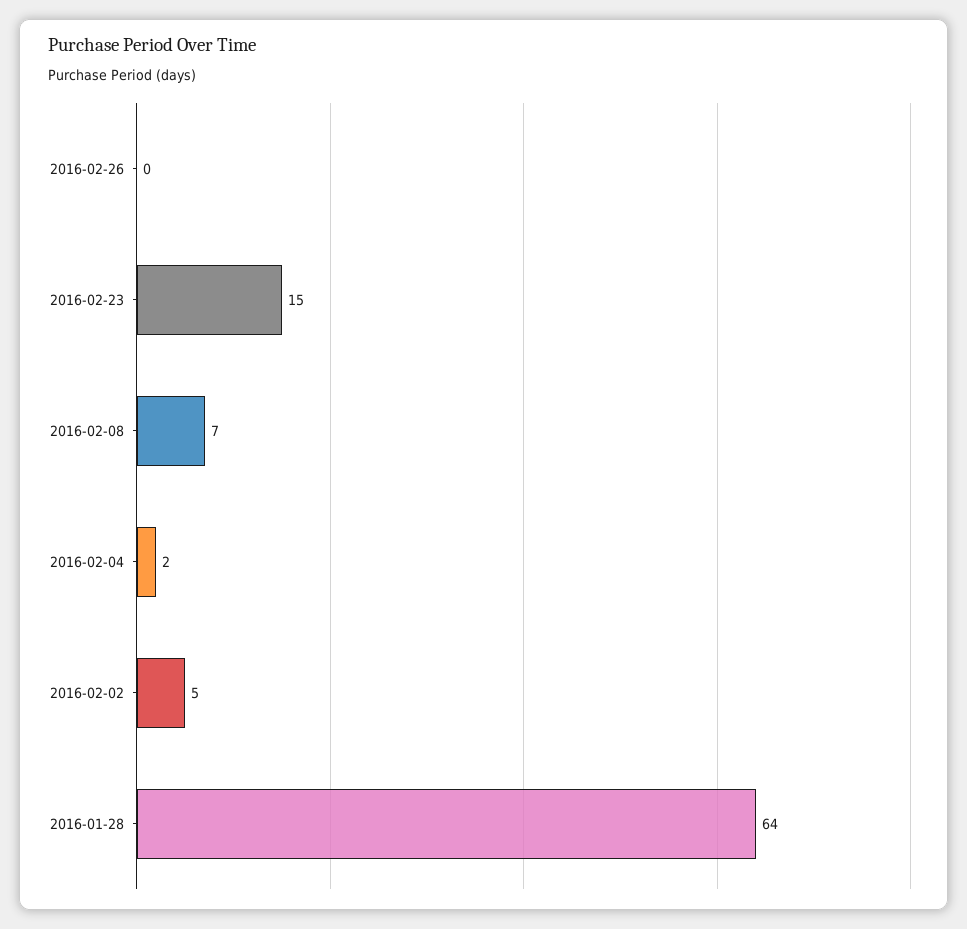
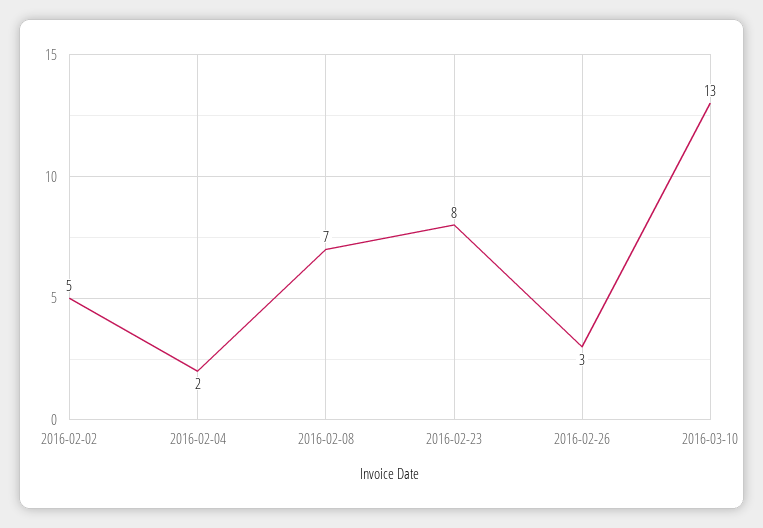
2016-02-26: 0 -> 3
2016-02-23: 15 -> 8
2016-01-28: 64 -> none
2016-03-10: none -> 13

